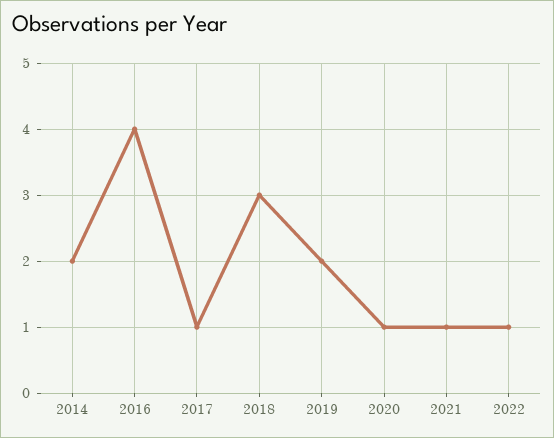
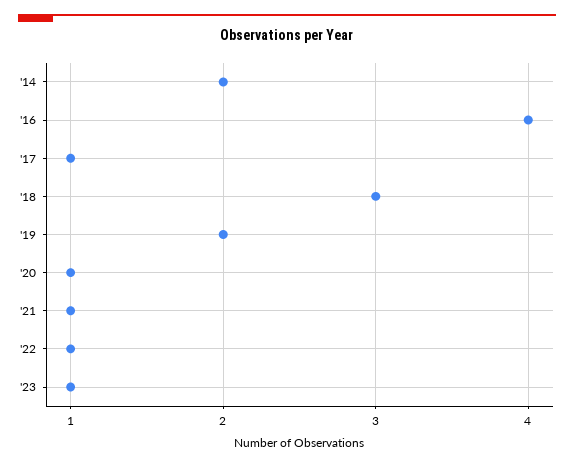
'23: none -> 1

